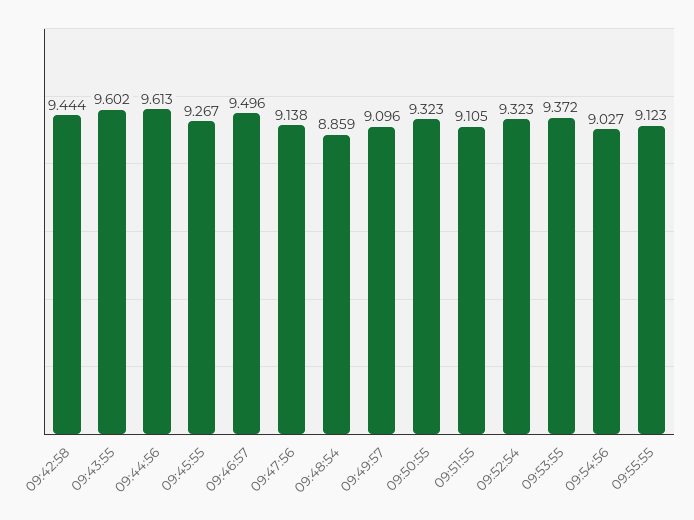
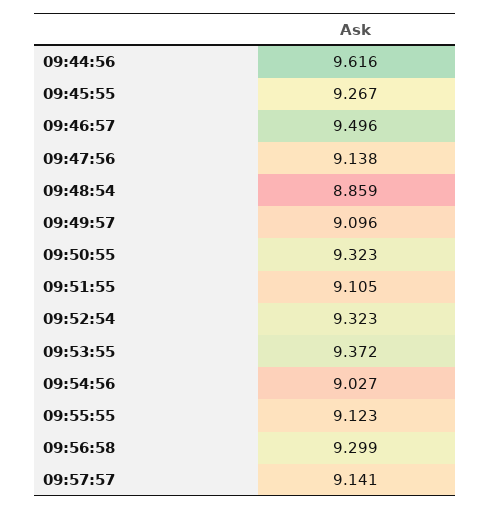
09:42:58: 9.444 -> none
09:43:55: 9.602 -> none
09:44:56: 9.613 -> 9.616
09:56:58: none -> 9.299
09:57:57: none -> 9.141

